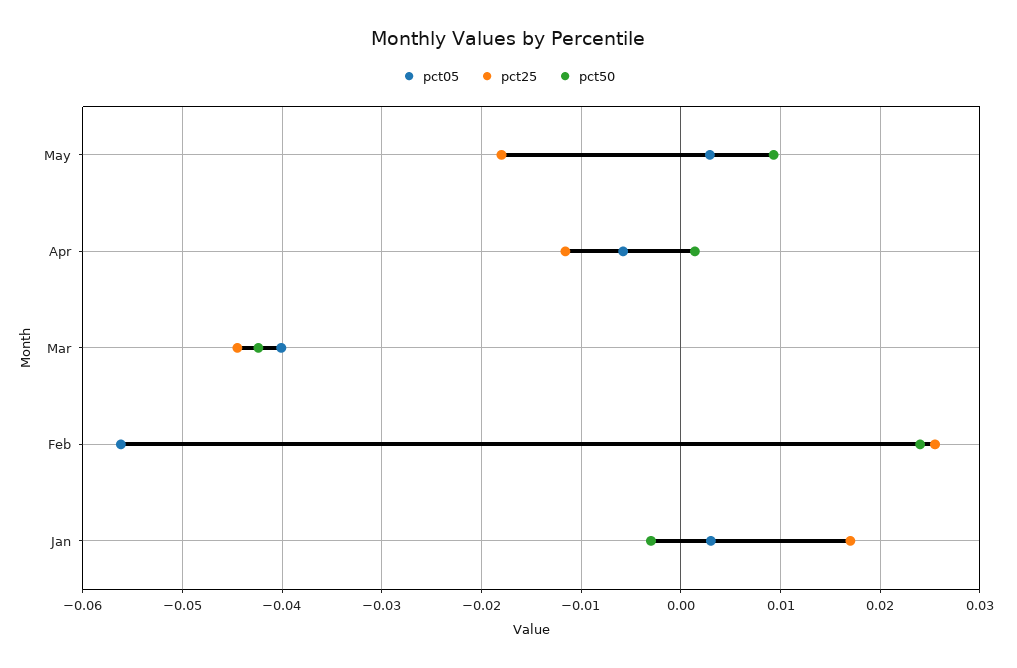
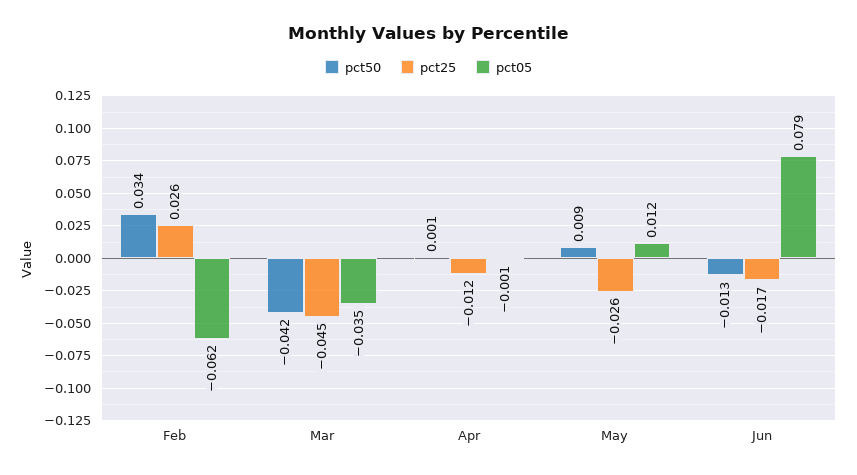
pct05, May: 0.003 -> 0.012
pct25, May: -0.018 -> -0.026
pct05, Apr: -0.006 -> -0.001
pct05, Mar: -0.04 -> -0.035
pct05, Feb: -0.056 -> -0.062
pct50, Feb: 0.024 -> 0.034
pct05, Jan: 0.003 -> none
pct25, Jan: 0.017 -> none
pct50, Jan: -0.003 -> none
pct50, Jun: none -> -0.013
pct25, Jun: none -> -0.017
pct05, Jun: none -> 0.079

